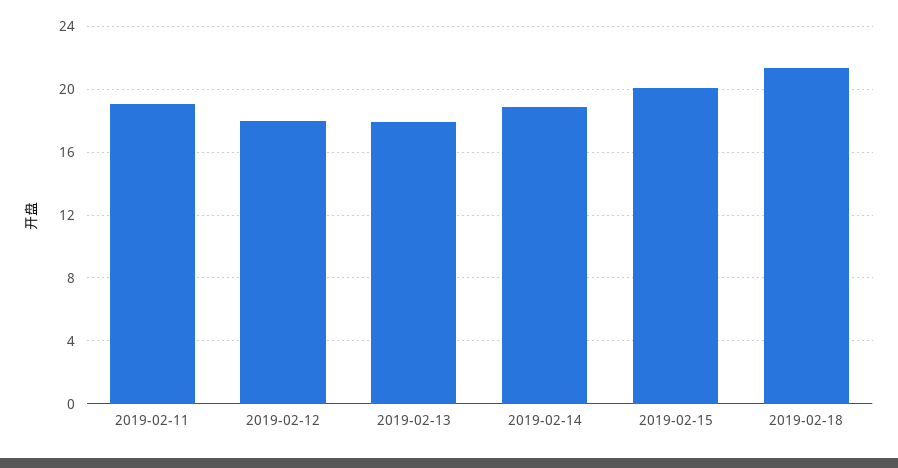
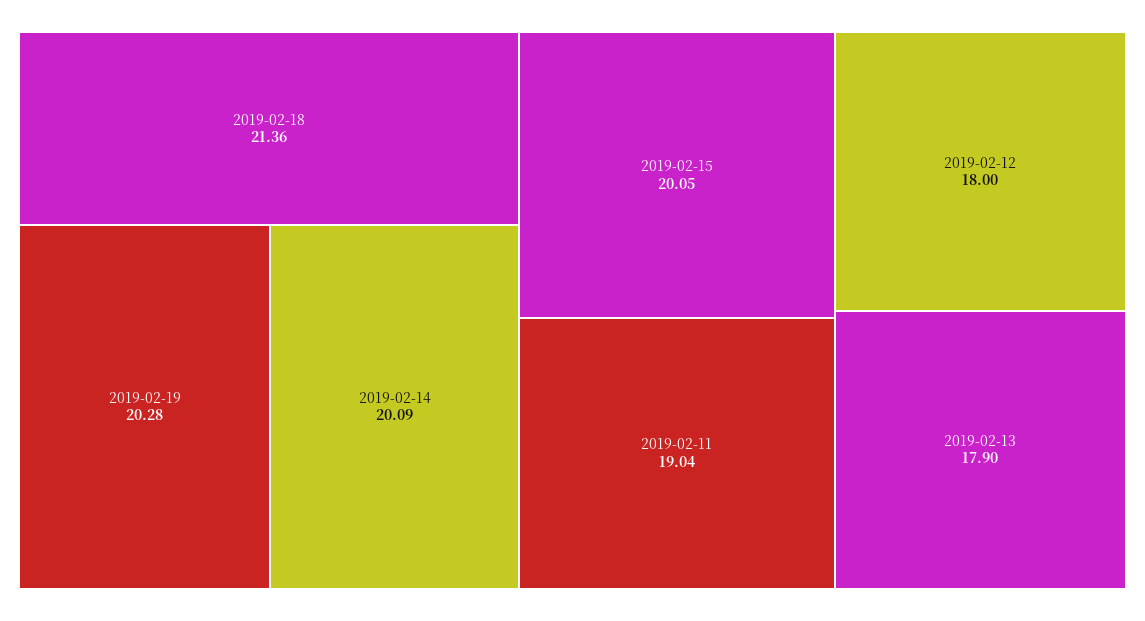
2019-02-14: 19 -> 20.09
2019-02-19: none -> 20.28

